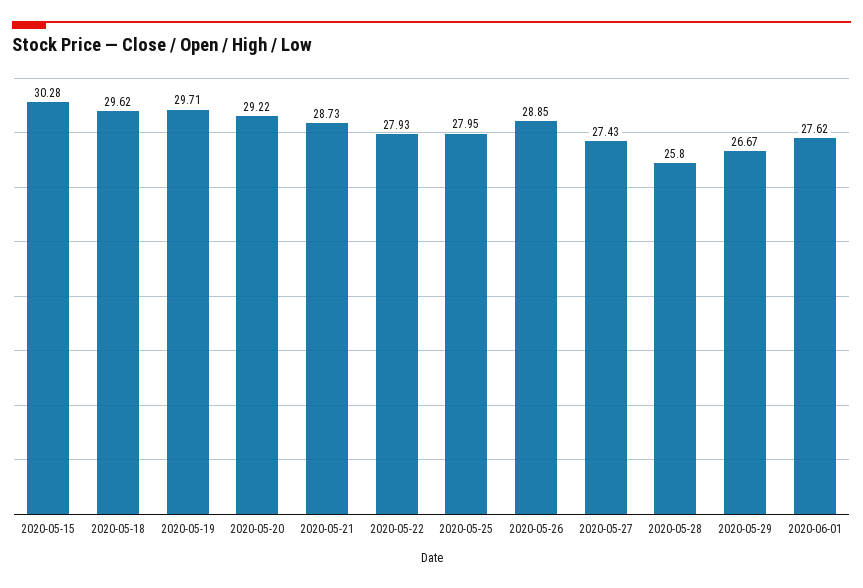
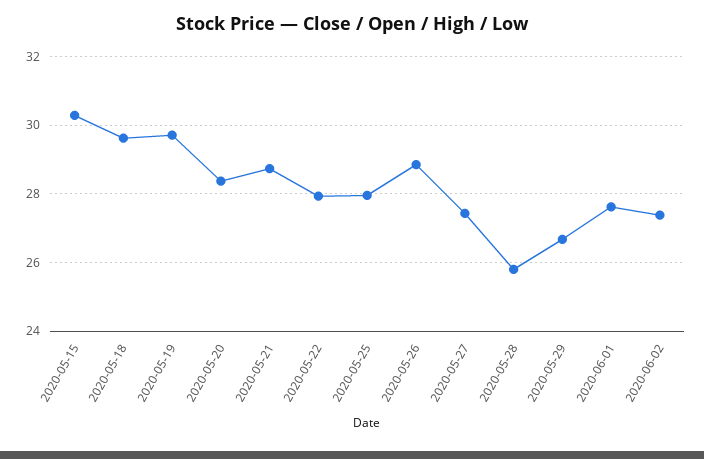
2020-05-20: 29.22 -> 28.4
2020-06-02: none -> 27.4

